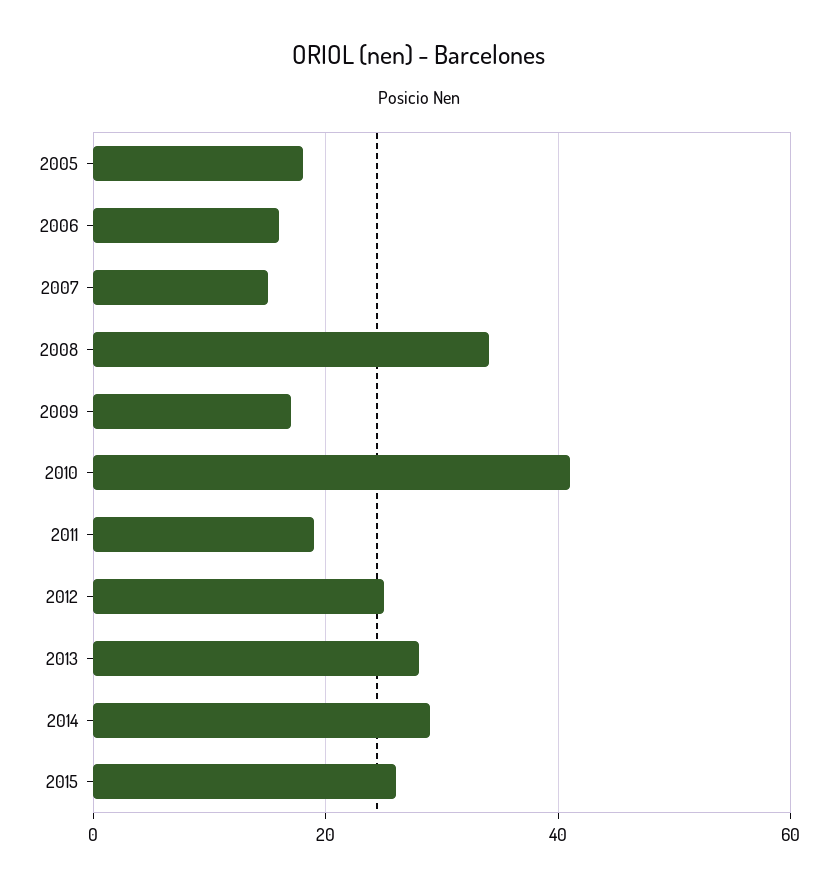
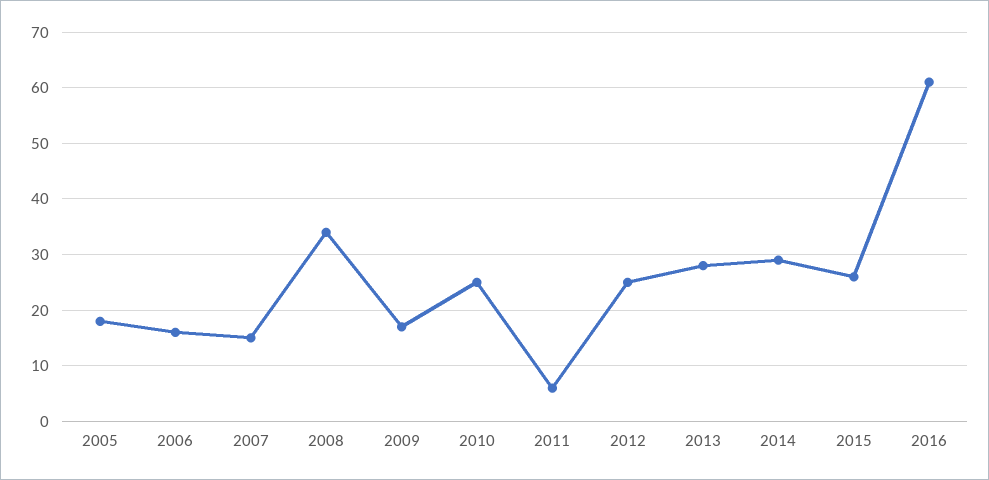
2010: 40 -> 25
2011: 20 -> 5
2016: none -> 60

